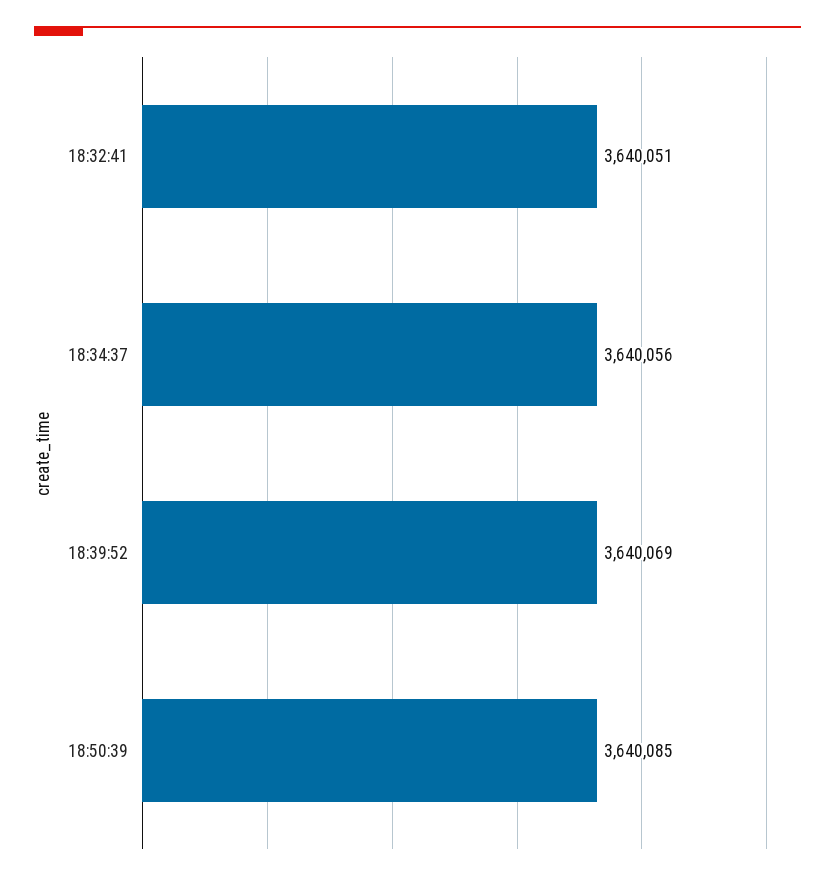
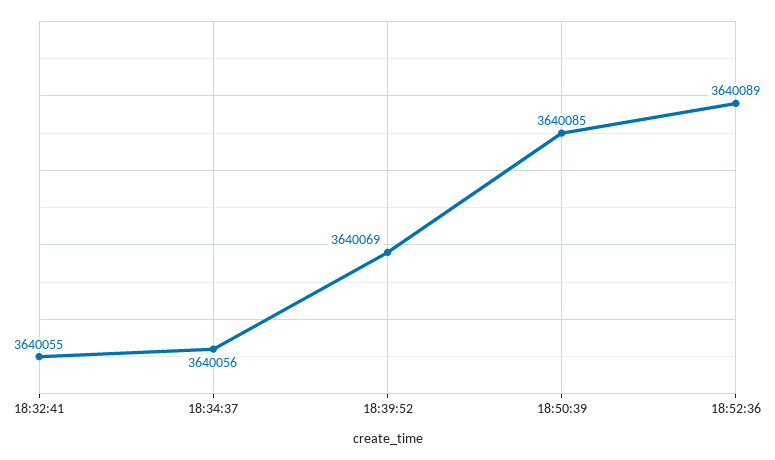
18:32:41: 3640051 -> 3640055
18:52:36: none -> 3640089

